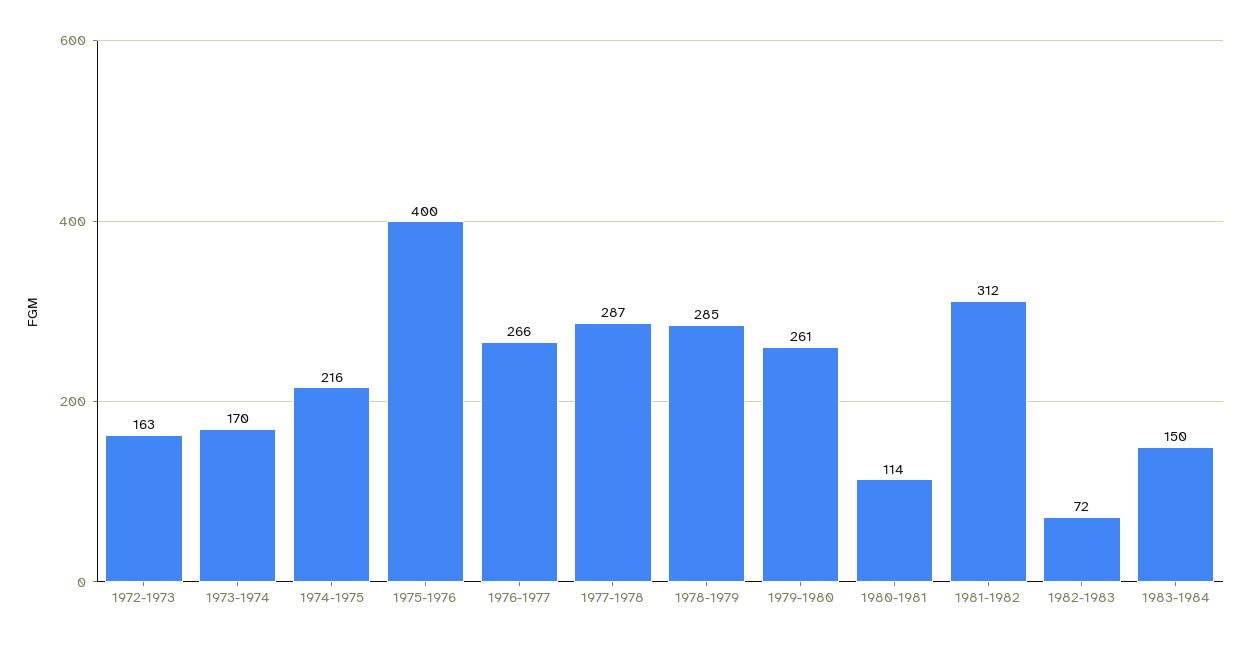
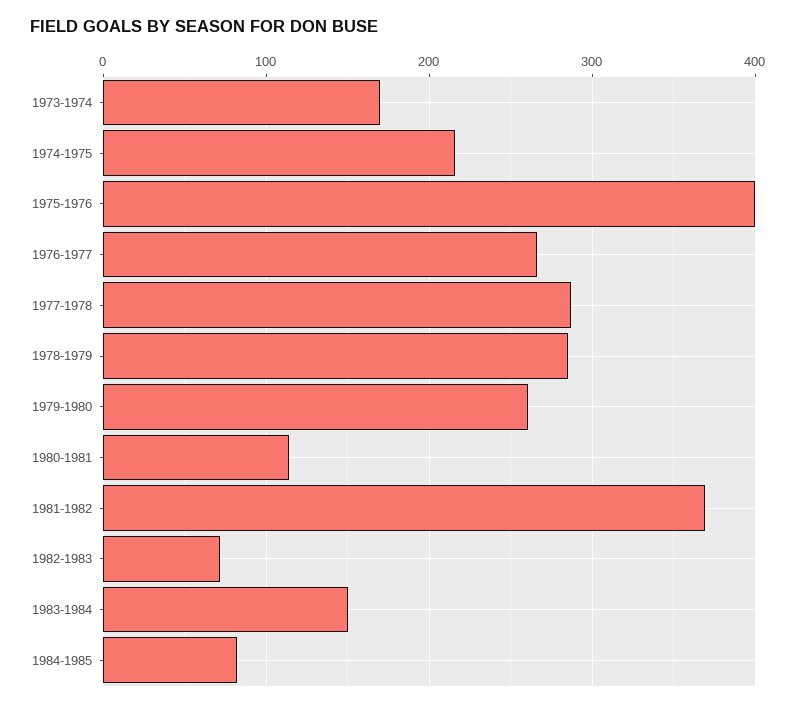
1972-1973: 163 -> none
1981-1982: 312 -> 370
1984-1985: none -> 80

